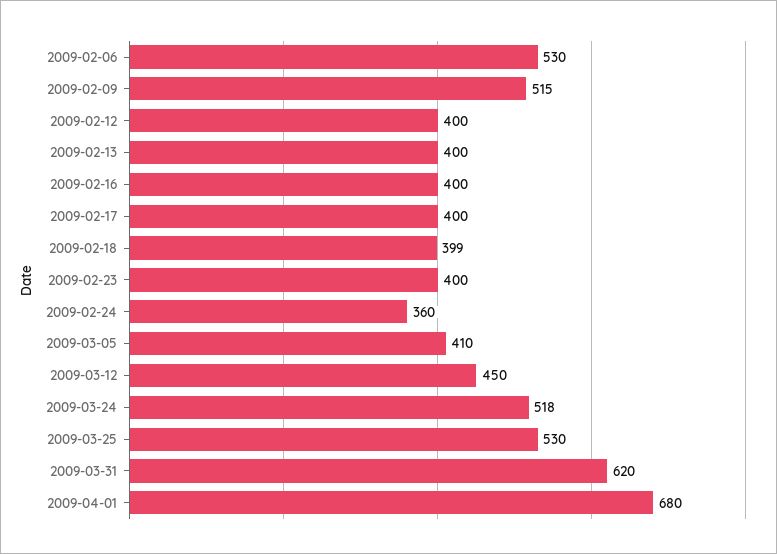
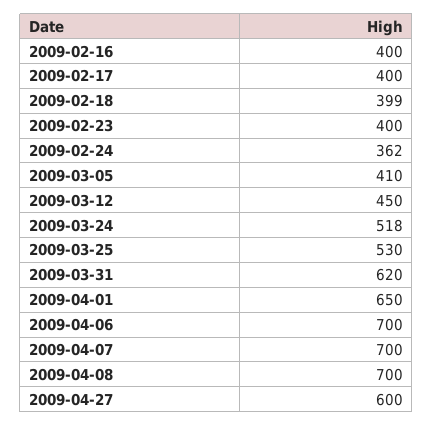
2009-02-06: 530 -> none
2009-02-09: 515 -> none
2009-02-12: 400 -> none
2009-02-13: 400 -> none
2009-02-24: 360 -> 362
2009-04-01: 680 -> 650
2009-04-06: none -> 700
2009-04-07: none -> 700
2009-04-08: none -> 700
2009-04-27: none -> 600

